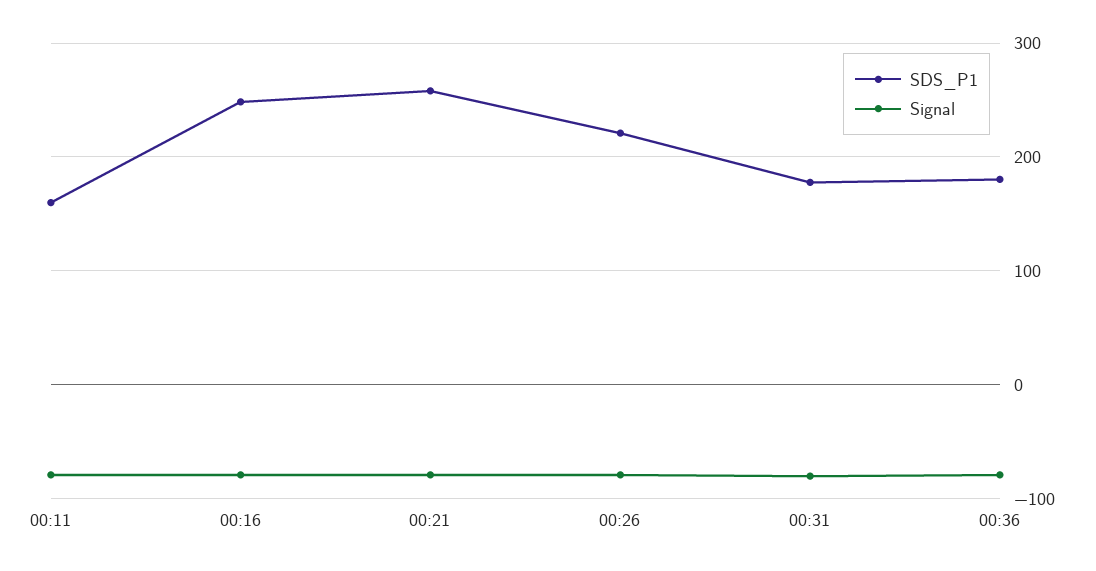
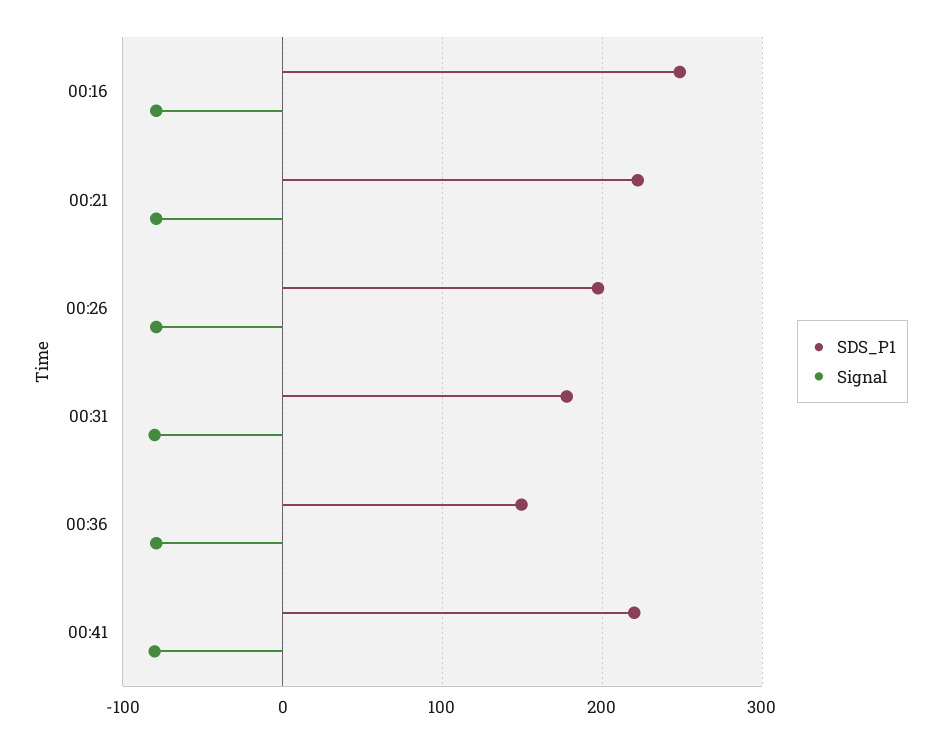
SDS_P1, 00:11: 160 -> none
Signal, 00:11: -80 -> none
SDS_P1, 00:21: 260 -> 220
SDS_P1, 00:26: 220 -> 200
SDS_P1, 00:36: 180 -> 150
SDS_P1, 00:41: none -> 220
Signal, 00:41: none -> -80

